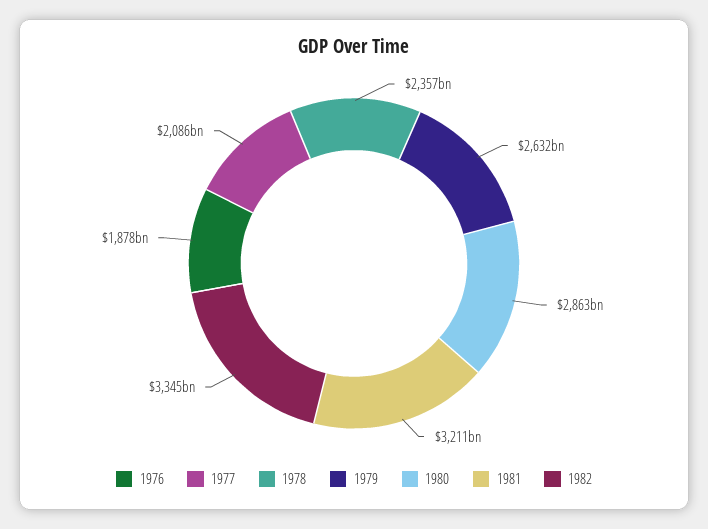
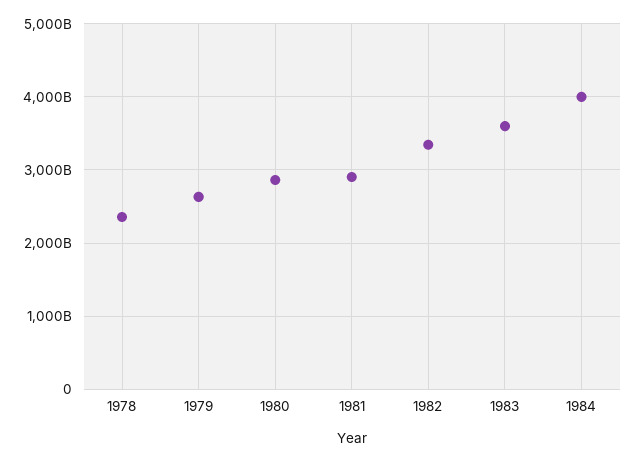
1976: 1878000000000 -> none
1977: 2086000000000 -> none
1981: 3211000000000 -> 2900000000000
1983: none -> 3600000000000
1984: none -> 4000000000000

